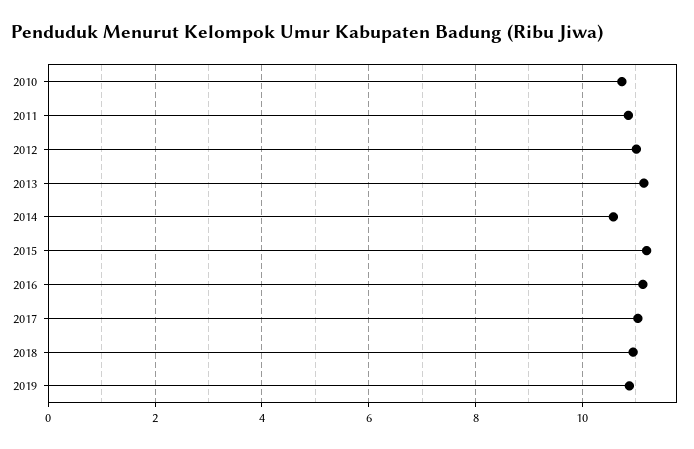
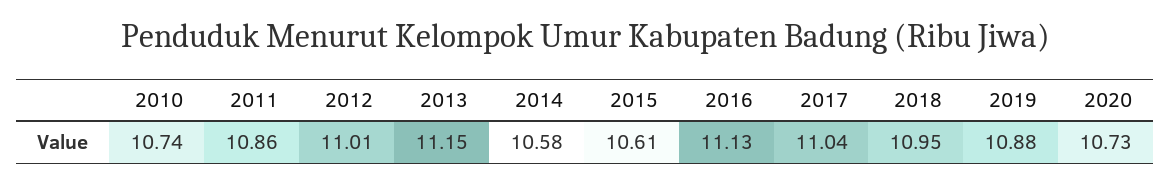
2015: 11.2 -> 10.61
2020: none -> 10.73

